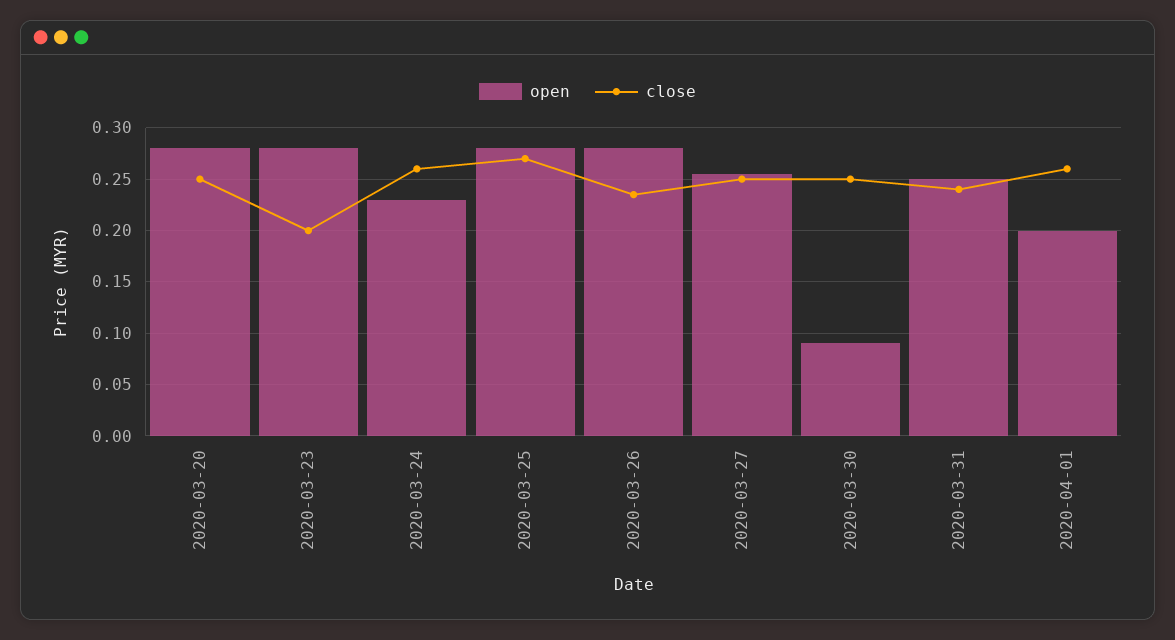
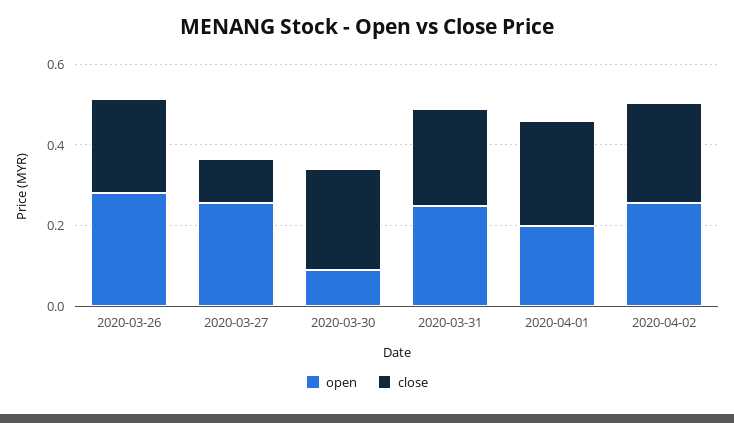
open, 2020-03-20: 0.28 -> none
close, 2020-03-20: 0.25 -> none
open, 2020-03-23: 0.28 -> none
close, 2020-03-23: 0.2 -> none
open, 2020-03-24: 0.23 -> none
close, 2020-03-24: 0.26 -> none
open, 2020-03-25: 0.28 -> none
close, 2020-03-25: 0.27 -> none
close, 2020-03-27: 0.25 -> 0.1
open, 2020-04-02: none -> 0.25
close, 2020-04-02: none -> 0.25

